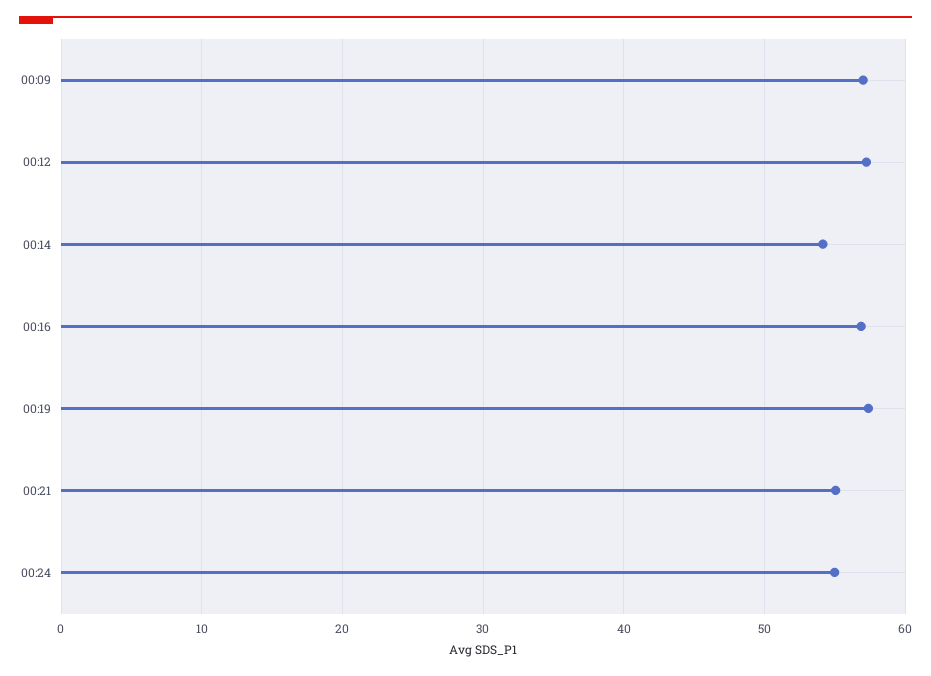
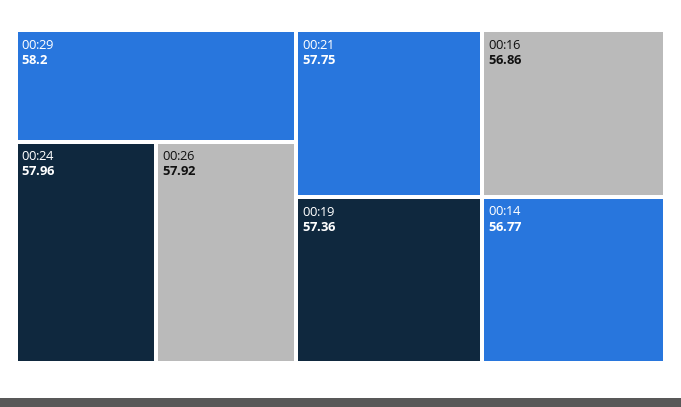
00:09: 57 -> none
00:12: 57 -> none
00:14: 54 -> 56.77
00:21: 55 -> 57.75
00:24: 55 -> 57.96
00:29: none -> 58.2
00:26: none -> 57.92

